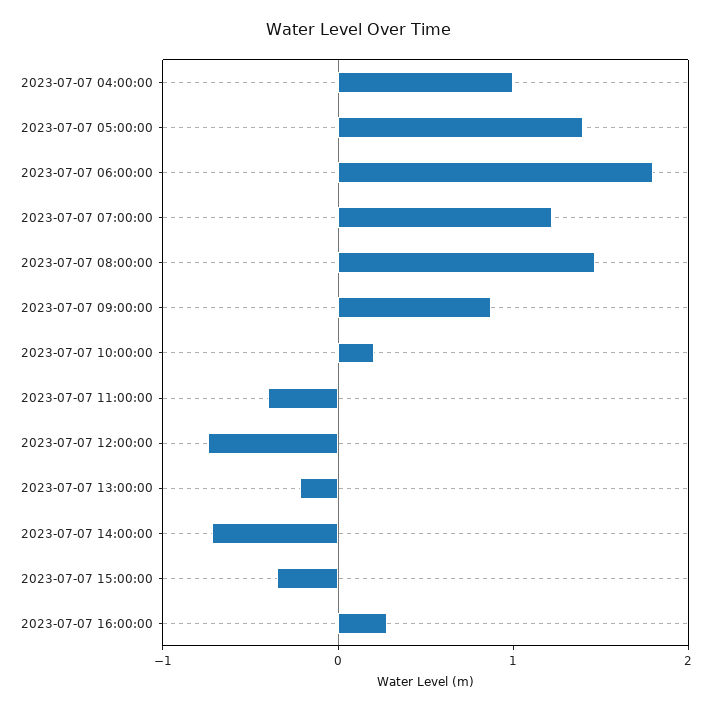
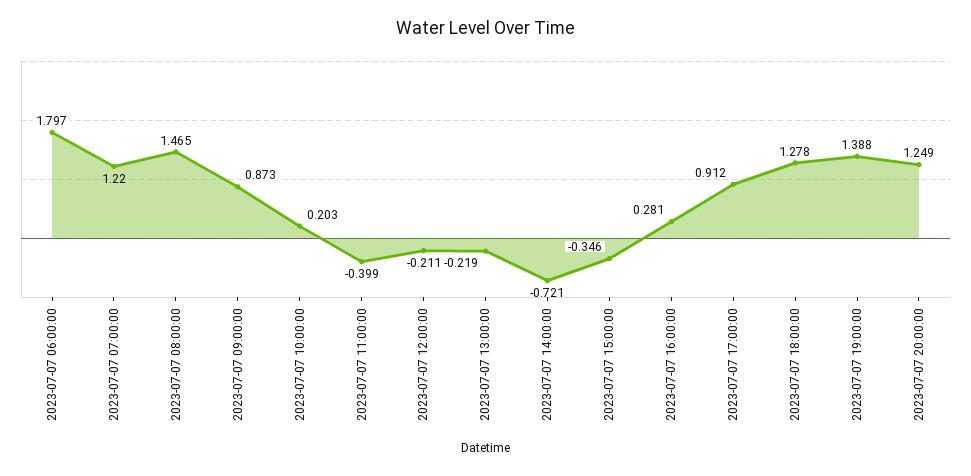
2023-07-07 04:00:00: 1 -> none
2023-07-07 05:00:00: 1.4 -> none
2023-07-07 12:00:00: -0.8 -> -0.211
2023-07-07 17:00:00: none -> 0.912
2023-07-07 18:00:00: none -> 1.278
2023-07-07 19:00:00: none -> 1.388
2023-07-07 20:00:00: none -> 1.249

